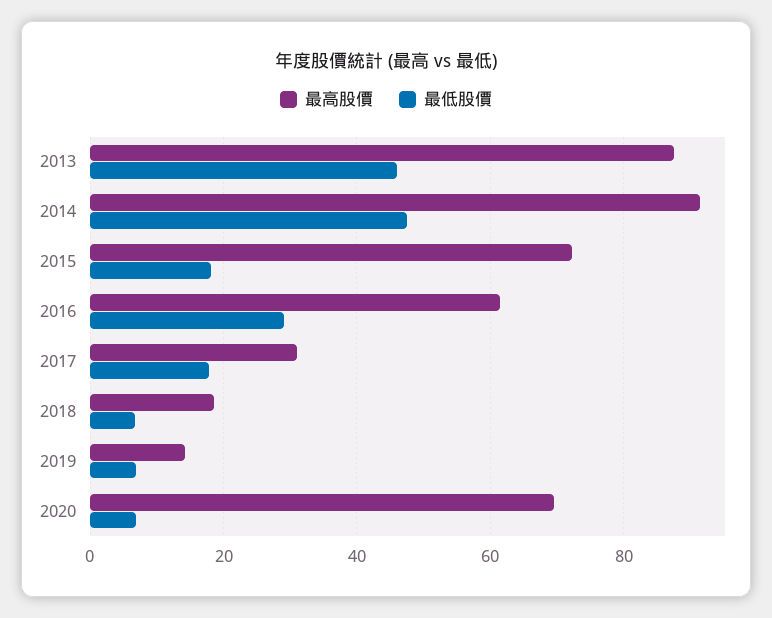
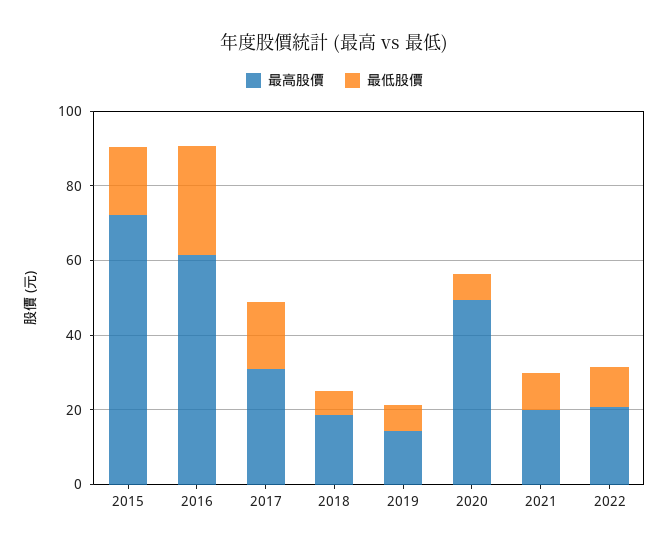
最高股價, 2013: 88 -> none
最低股價, 2013: 46 -> none
最高股價, 2014: 92 -> none
最低股價, 2014: 48 -> none
最高股價, 2020: 70 -> 50
最高股價, 2021: none -> 20
最低股價, 2021: none -> 10
最高股價, 2022: none -> 20
最低股價, 2022: none -> 10

